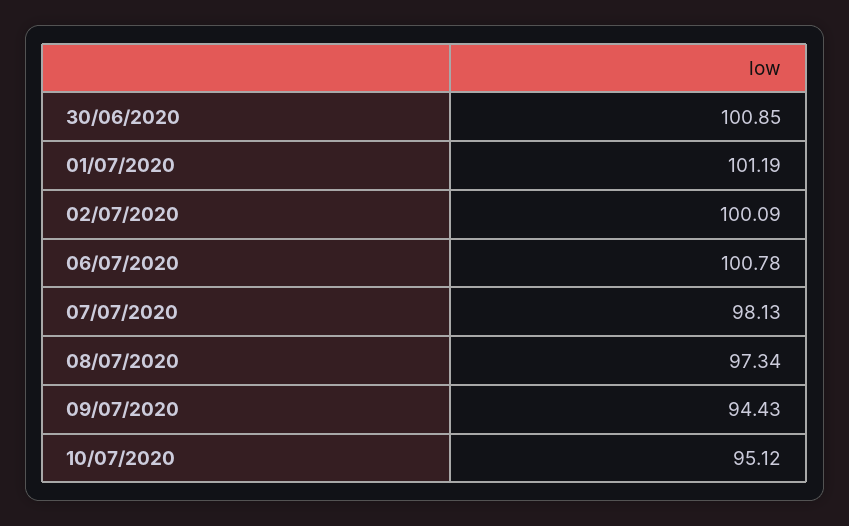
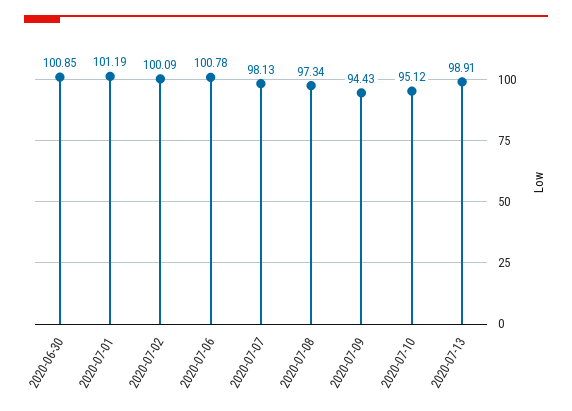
2020-07-13: none -> 98.91

